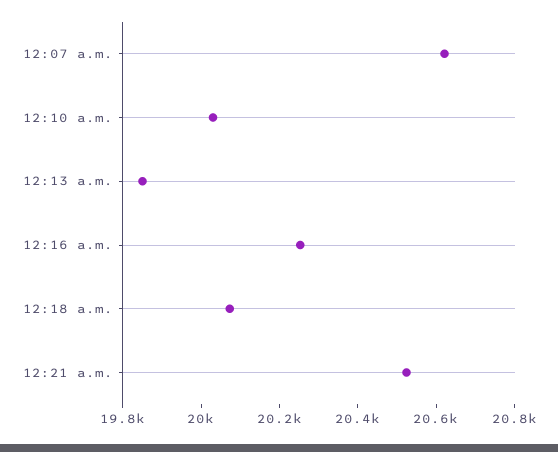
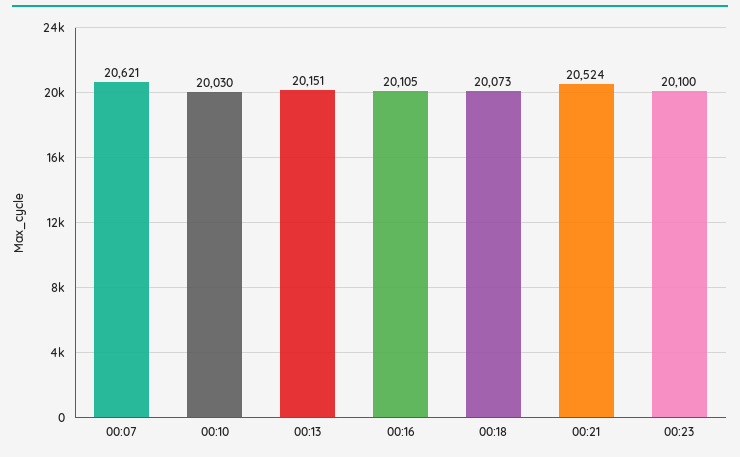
12:13 a.m.: 19850 -> 20151
12:16 a.m.: 20250 -> 20105
00:23: none -> 20100

